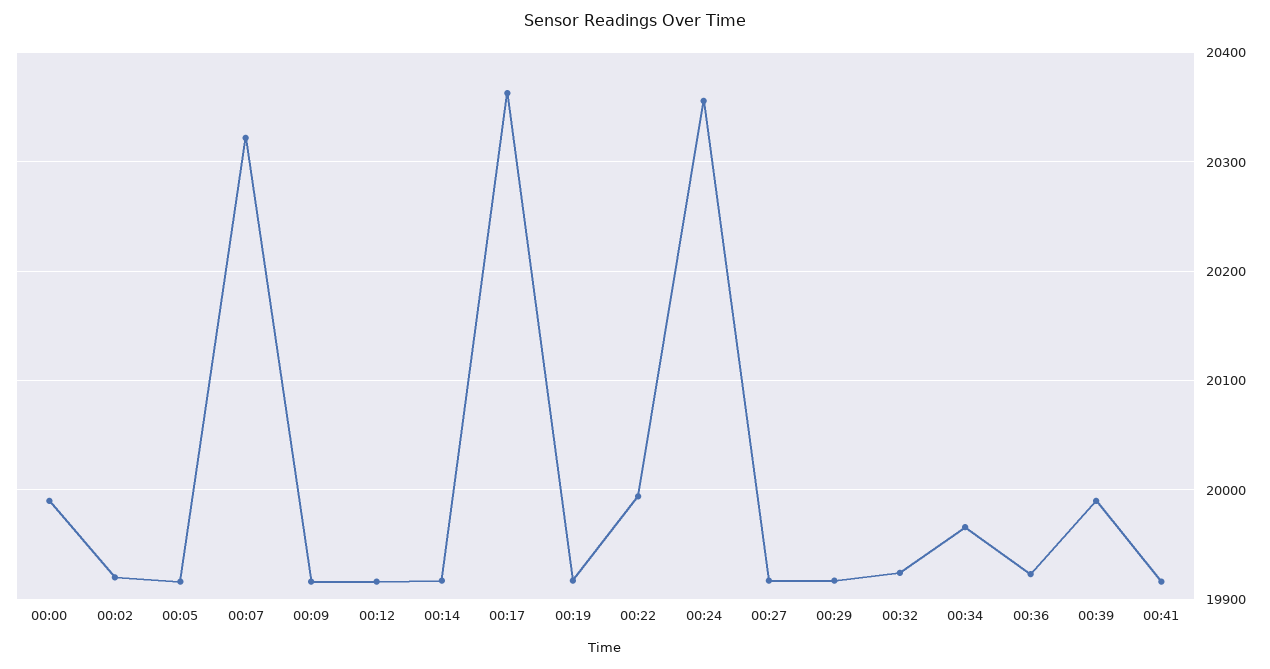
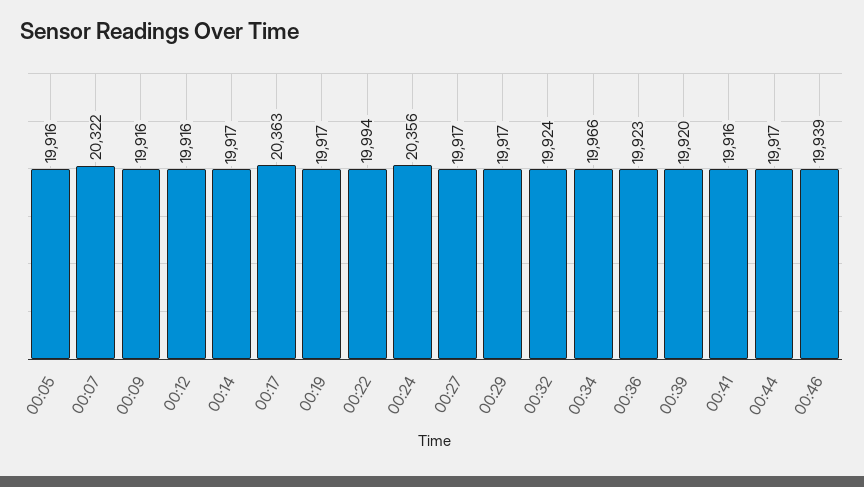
00:00: 19990 -> none
00:02: 19920 -> none
00:39: 19990 -> 19920
00:44: none -> 19917
00:46: none -> 19939

